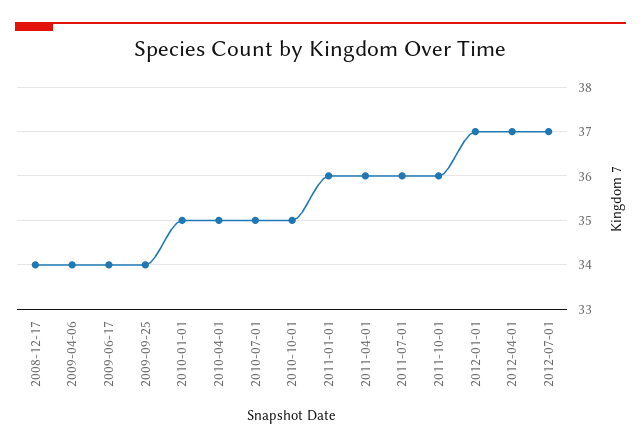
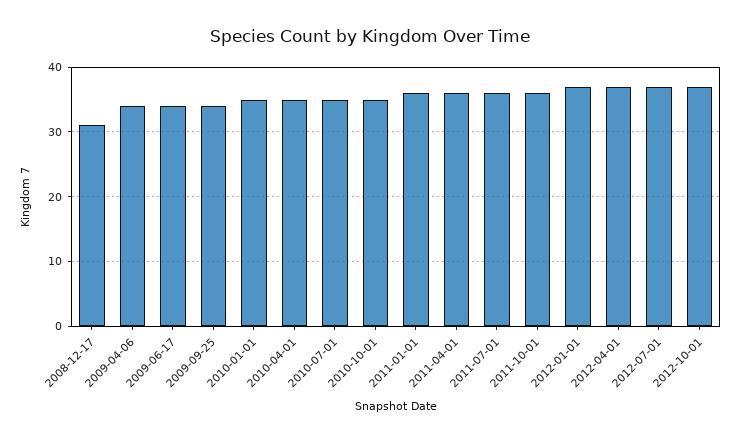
2008-12-17: 34 -> 31
2012-10-01: none -> 37

